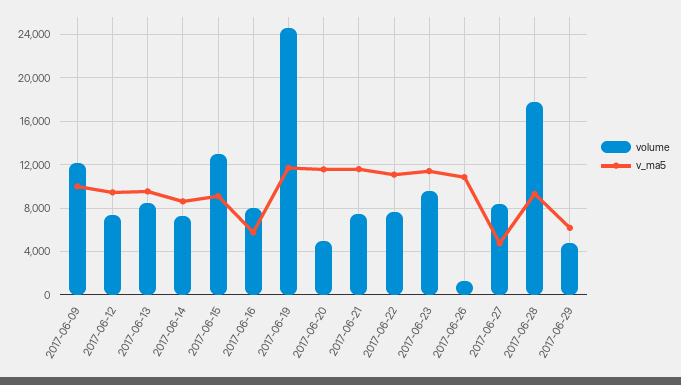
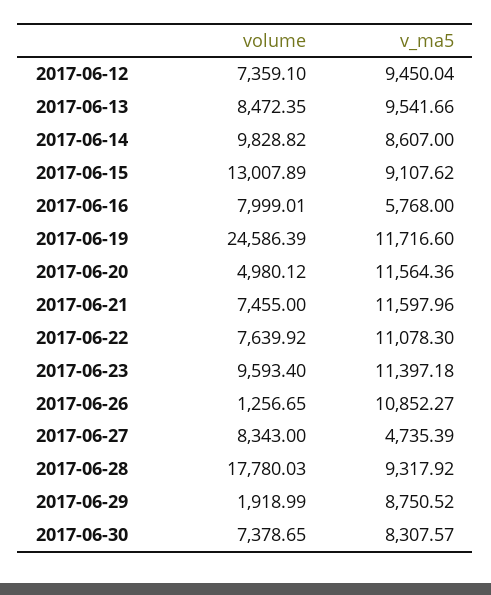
volume, 2017-06-09: 12000 -> none
v_ma5, 2017-06-09: 10000 -> none
volume, 2017-06-14: 7000 -> 9828.82
volume, 2017-06-29: 5000 -> 1918.99
v_ma5, 2017-06-29: 6000 -> 8750.52
volume, 2017-06-30: none -> 7378.65
v_ma5, 2017-06-30: none -> 8307.57

